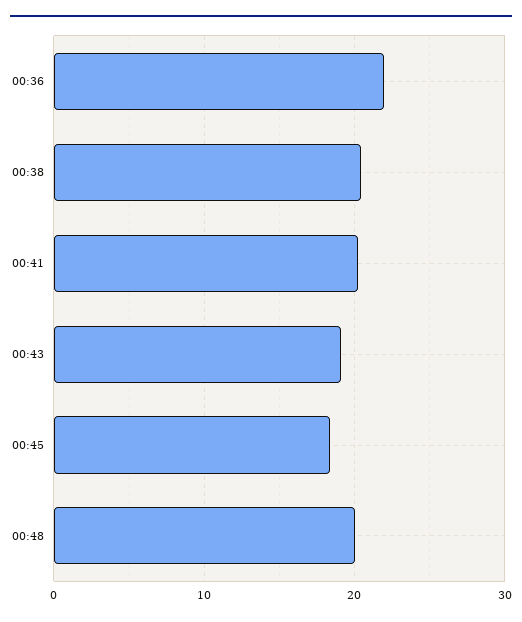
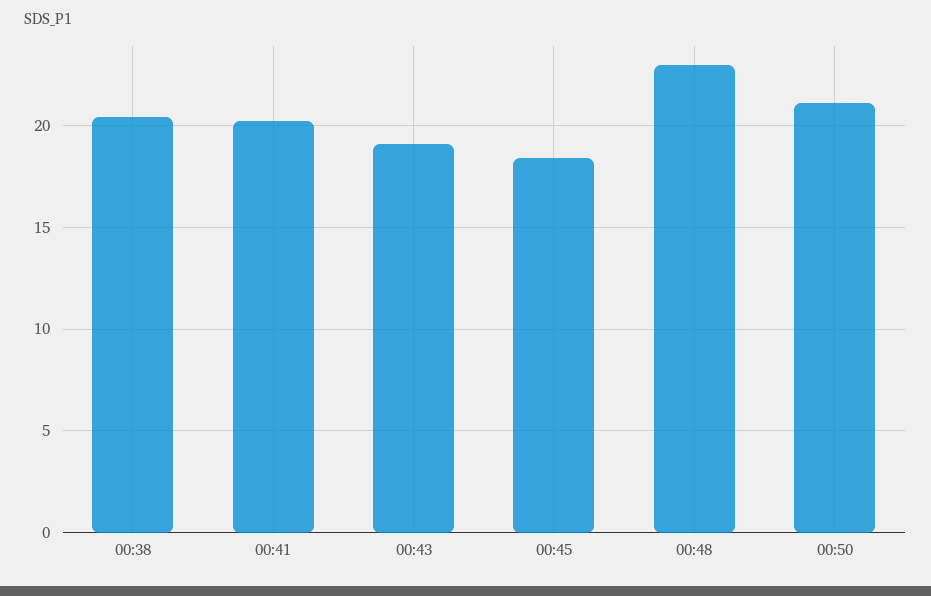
00:36: 22 -> none
00:48: 20 -> 23
00:50: none -> 21

